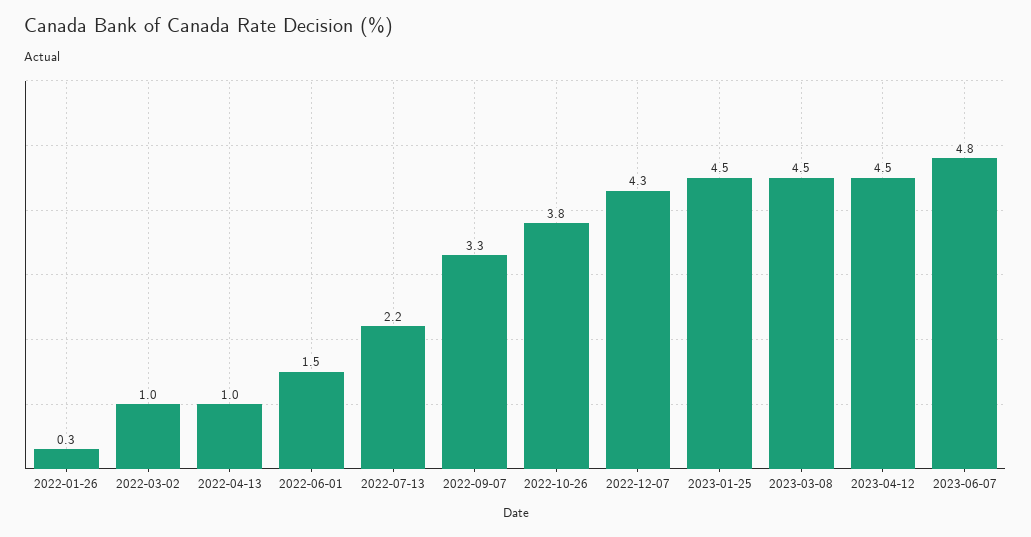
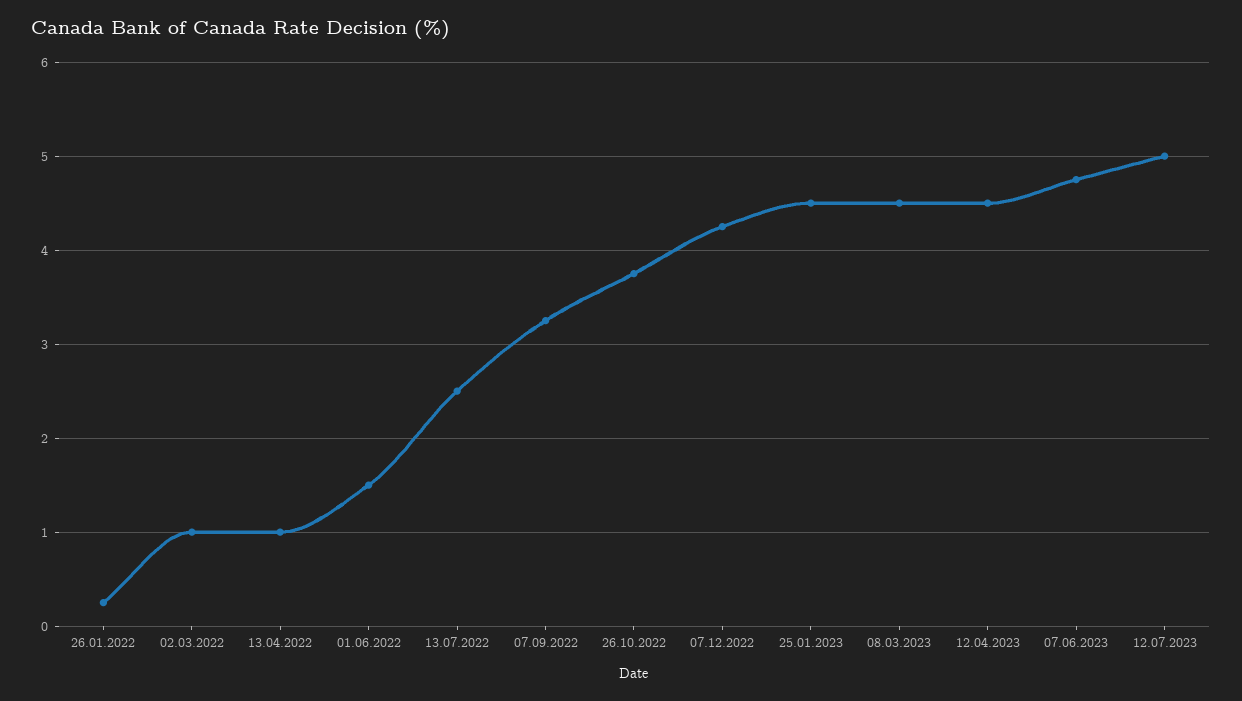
2022-07-13: 2.2 -> 2.5
12.07.2023: none -> 5

